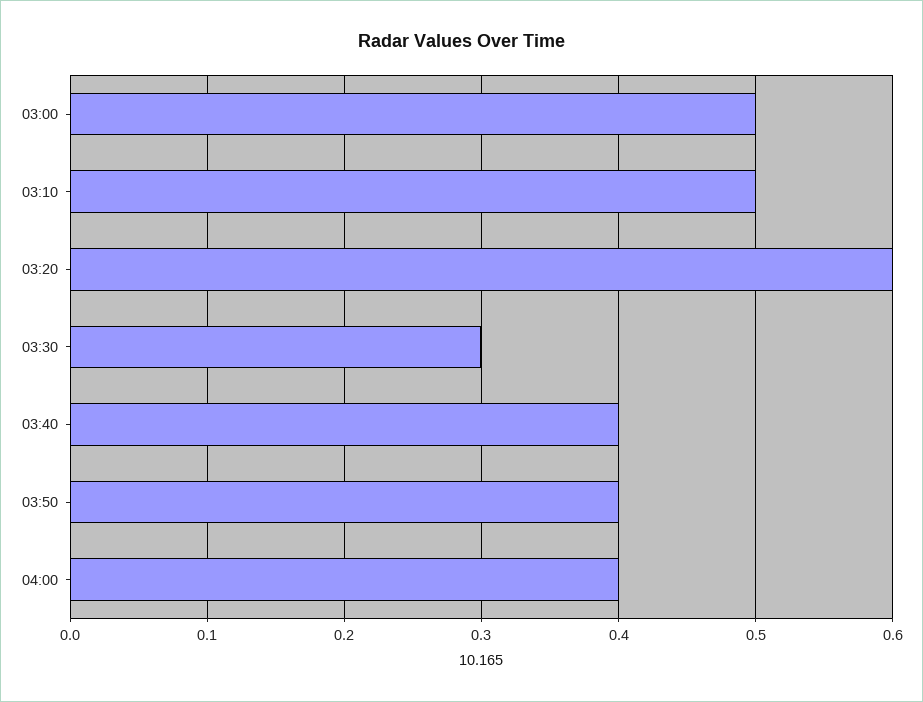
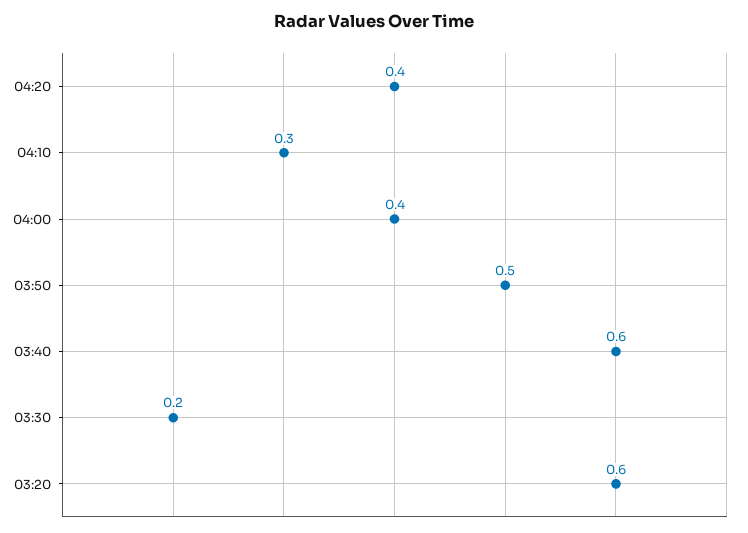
03:00: 0.5 -> none
03:10: 0.5 -> none
03:30: 0.3 -> 0.2
03:40: 0.4 -> 0.6
03:50: 0.4 -> 0.5
04:20: none -> 0.4
04:10: none -> 0.3

